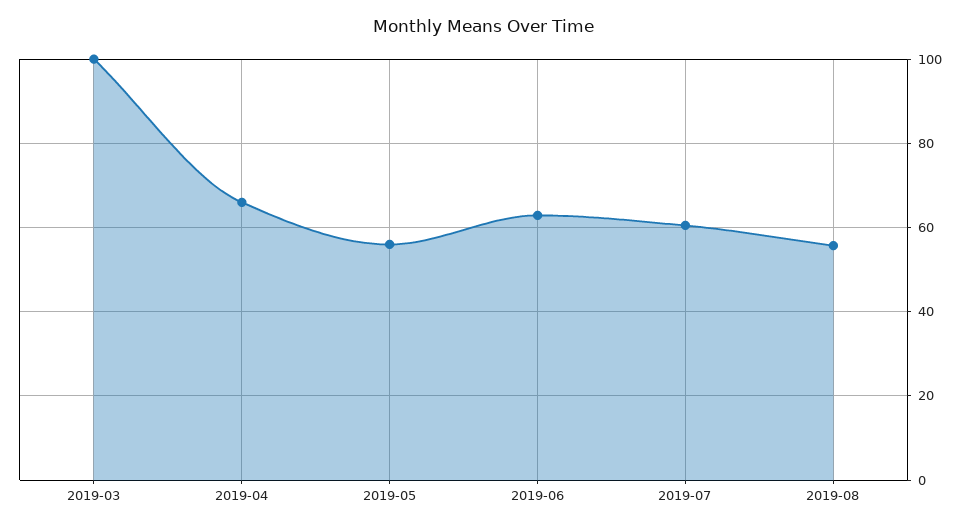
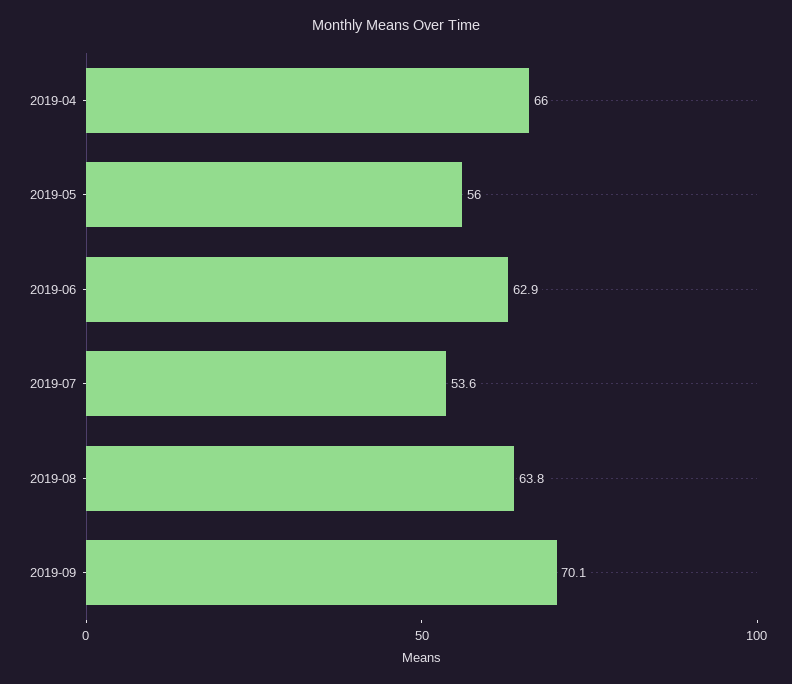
2019-03: 100 -> none
2019-07: 60 -> 53.6
2019-08: 56 -> 63.8
2019-09: none -> 70.1

